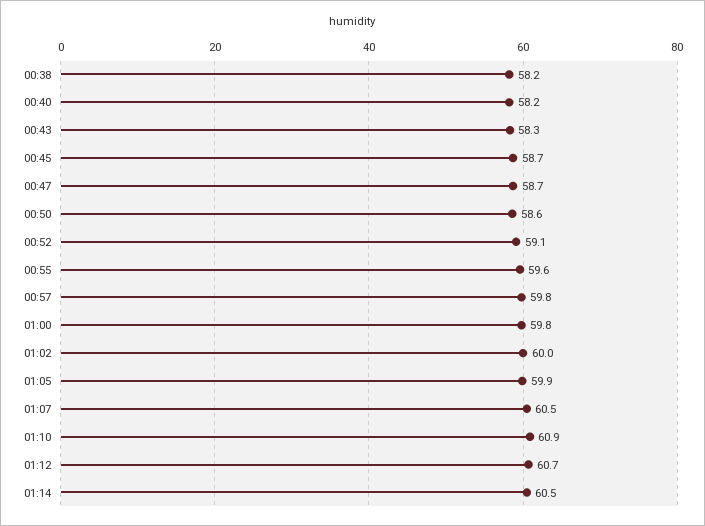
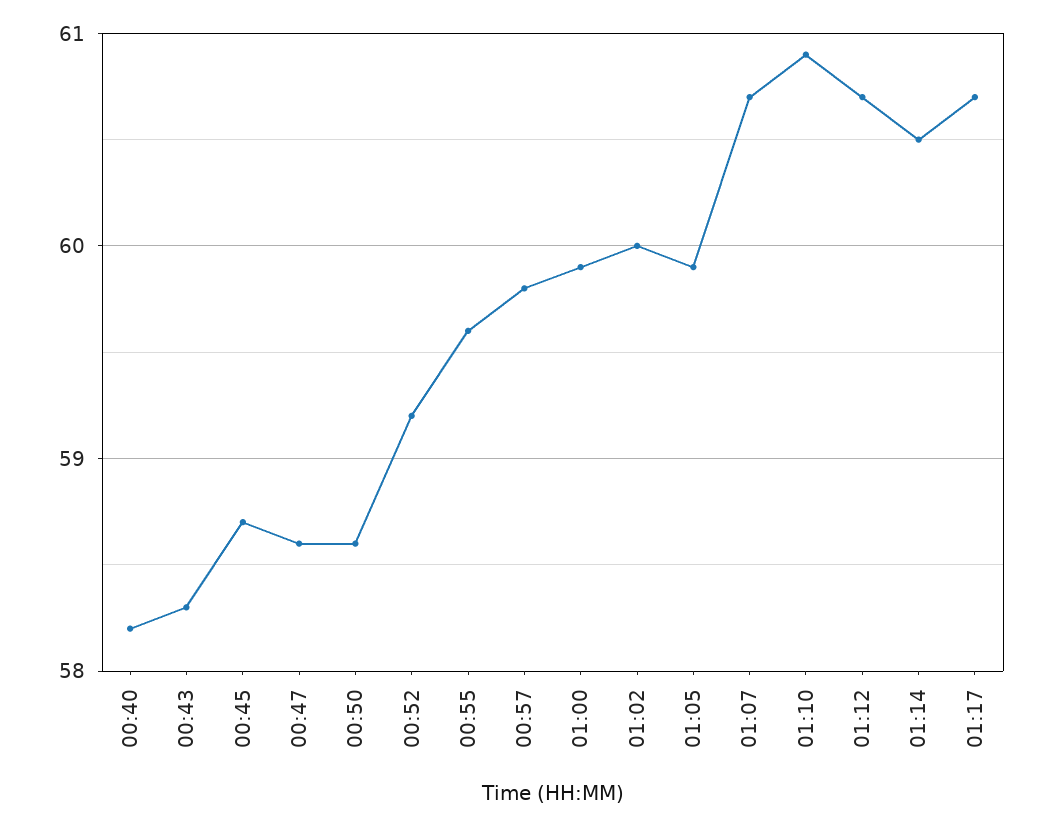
00:38: 58.2 -> none
00:47: 58.7 -> 58.6
00:52: 59.1 -> 59.2
01:00: 59.8 -> 59.9
01:07: 60.5 -> 60.7
01:17: none -> 60.7

